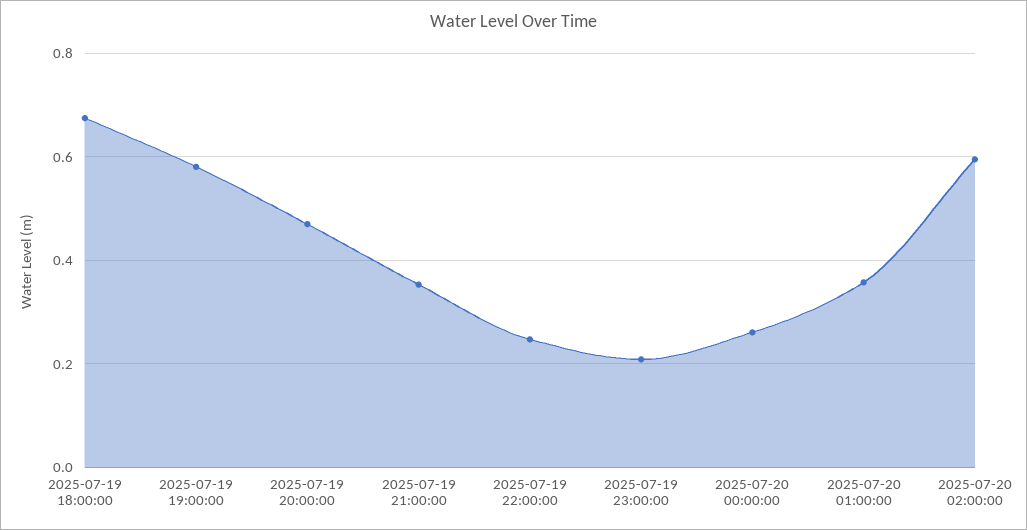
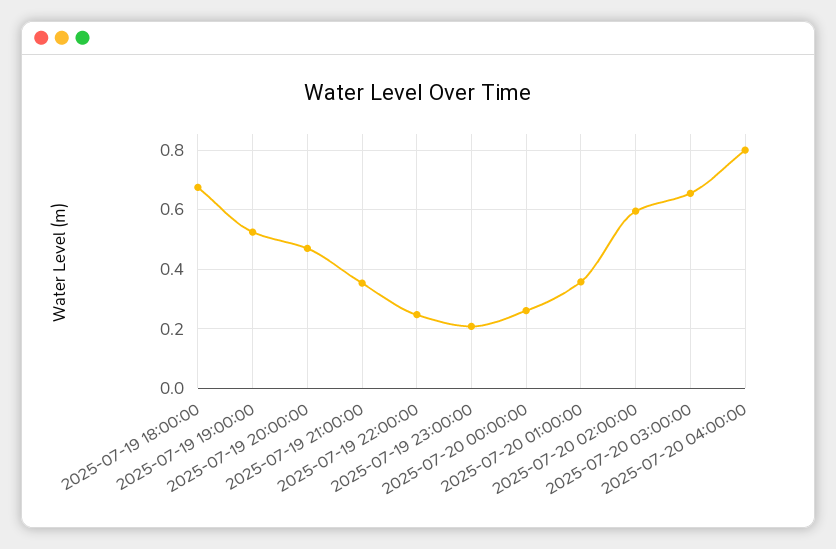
2025-07-19 19:00:00: 0.58 -> 0.525
2025-07-20 03:00:00: none -> 0.65
2025-07-20 04:00:00: none -> 0.8

